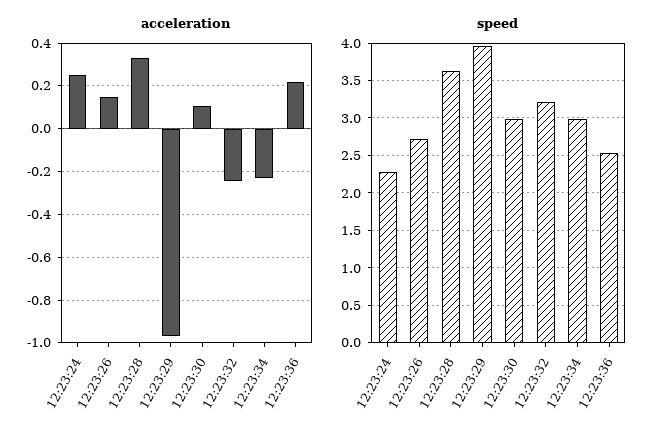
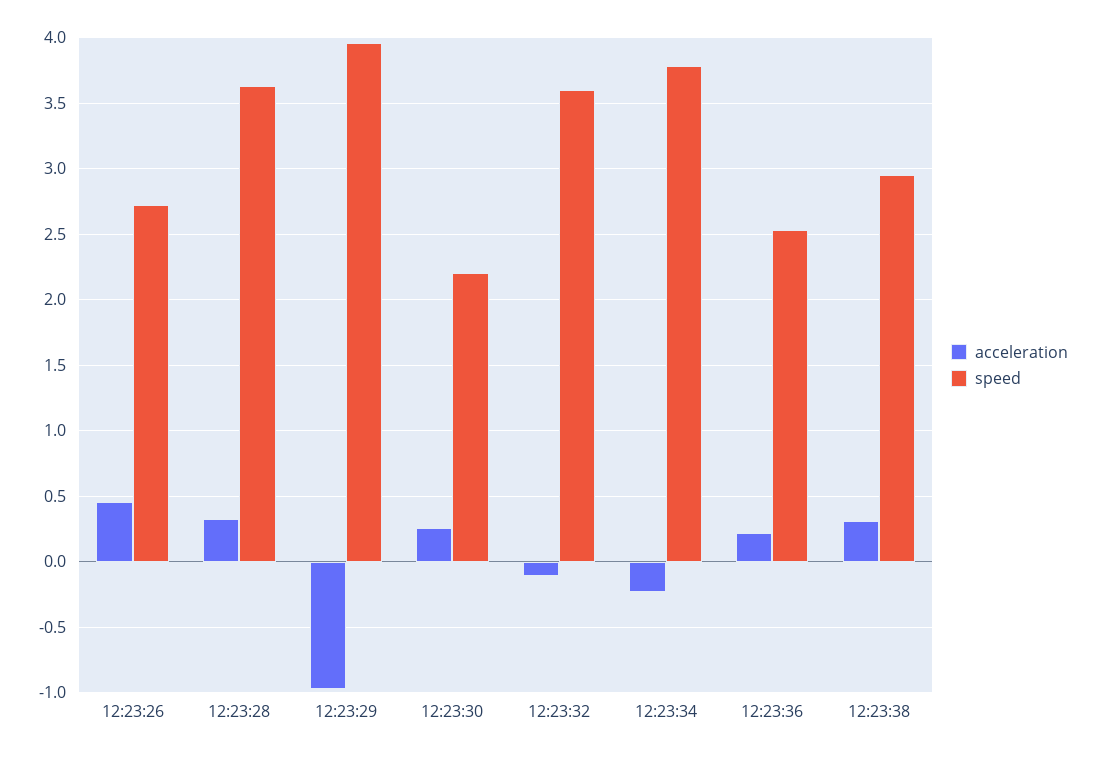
acceleration, 12:23:24: 0.25 -> none
acceleration, 12:23:26: 0.15 -> 0.45
acceleration, 12:23:30: 0.1 -> 0.25
acceleration, 12:23:32: -0.25 -> -0.1
speed, 12:23:24: 2.3 -> none
speed, 12:23:30: 3 -> 2.2
speed, 12:23:32: 3.2 -> 3.6
speed, 12:23:34: 3 -> 3.8
acceleration, 12:23:38: none -> 0.3
speed, 12:23:38: none -> 2.95

